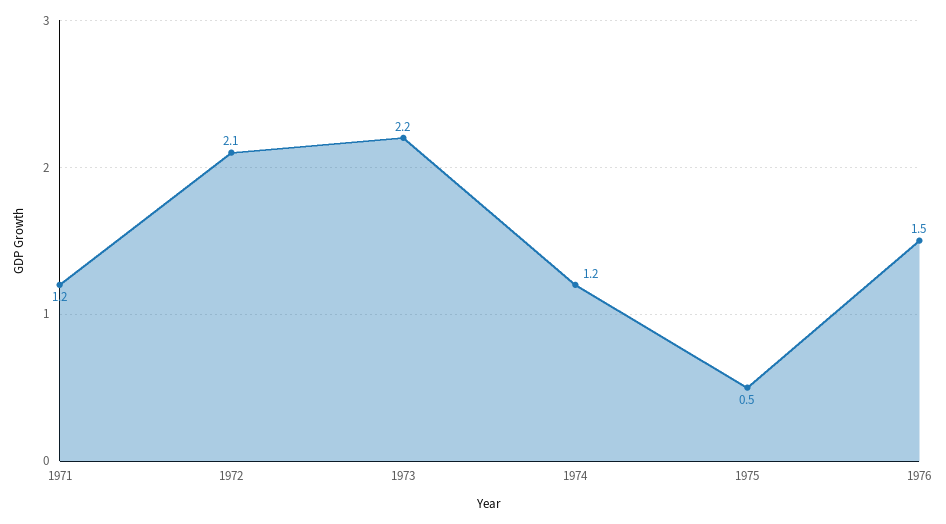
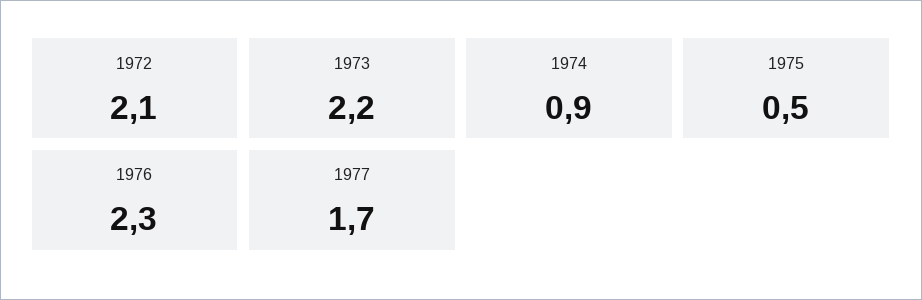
1971: 1.2 -> none
1974: 1.2 -> 0.9
1976: 1.5 -> 2.3
1977: none -> 1.7

